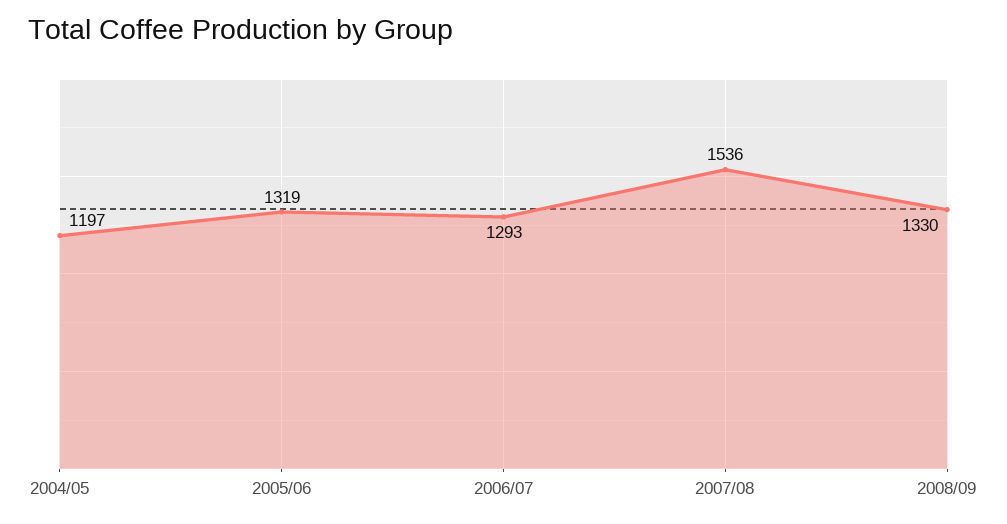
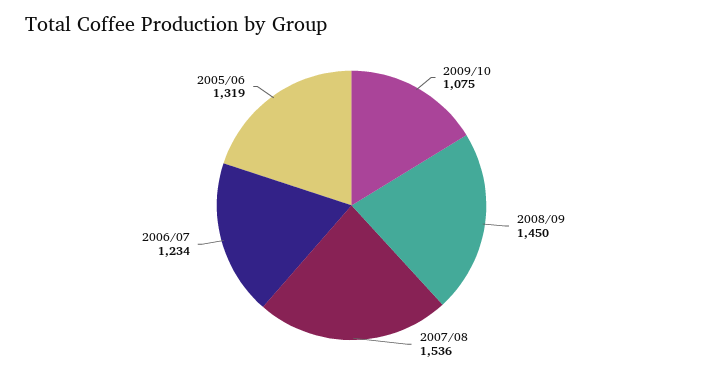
2004/05: 1197 -> none
2006/07: 1293 -> 1234
2008/09: 1330 -> 1450
2009/10: none -> 1075

